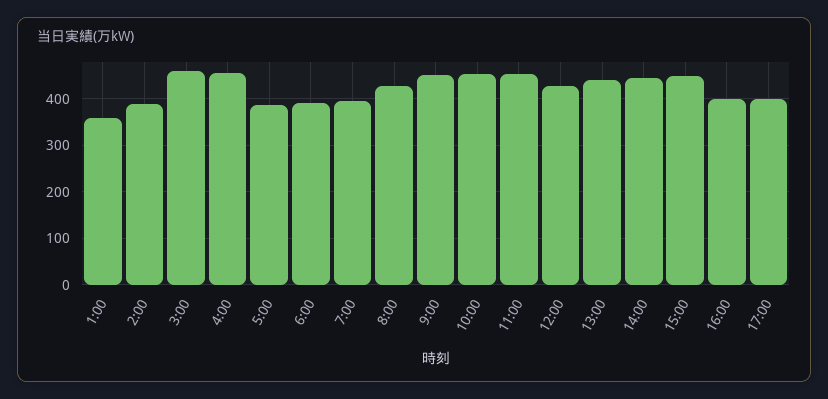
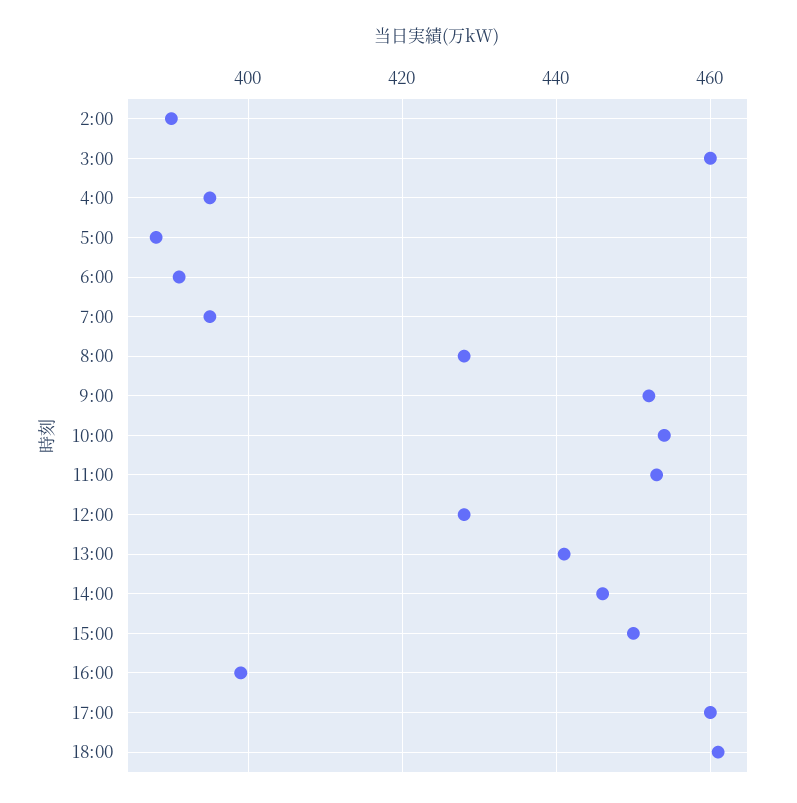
1:00: 360 -> none
4:00: 460 -> 395
17:00: 400 -> 460
18:00: none -> 460

